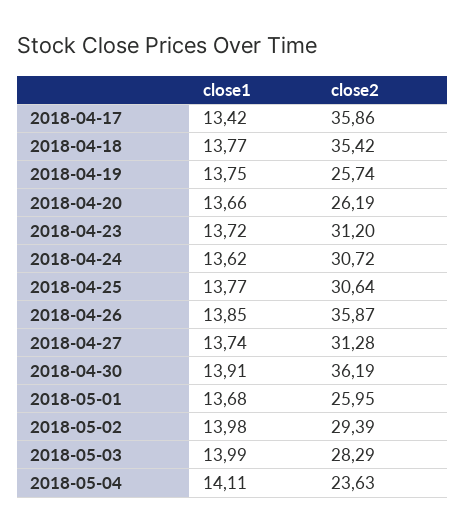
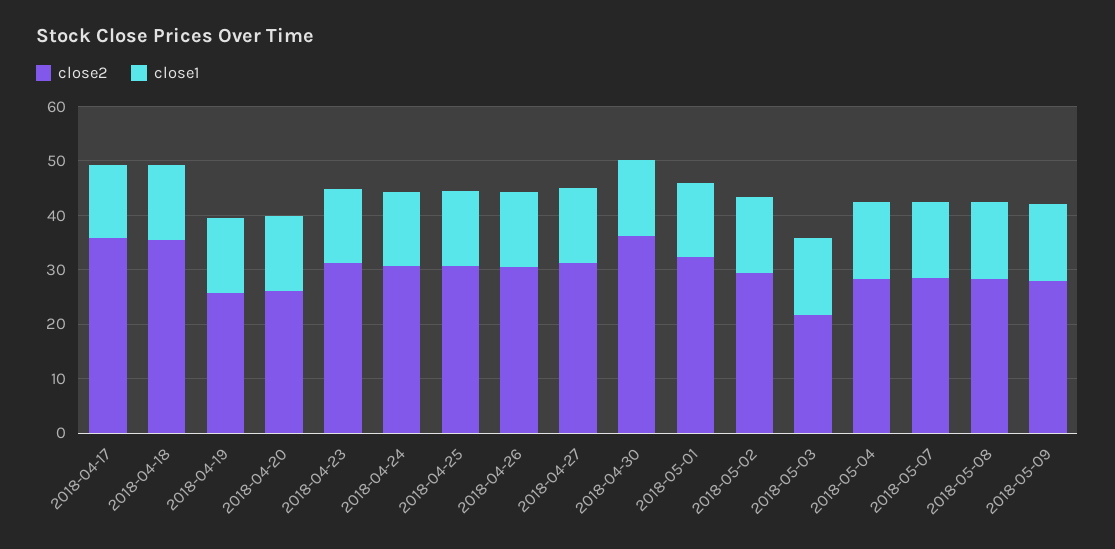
close2, 2018-04-26: 35.87 -> 30
close2, 2018-05-01: 25.95 -> 32
close2, 2018-05-03: 28.29 -> 22
close2, 2018-05-04: 23.63 -> 28
close2, 2018-05-07: none -> 28
close1, 2018-05-07: none -> 14
close2, 2018-05-08: none -> 28
close1, 2018-05-08: none -> 14
close2, 2018-05-09: none -> 28
close1, 2018-05-09: none -> 14

